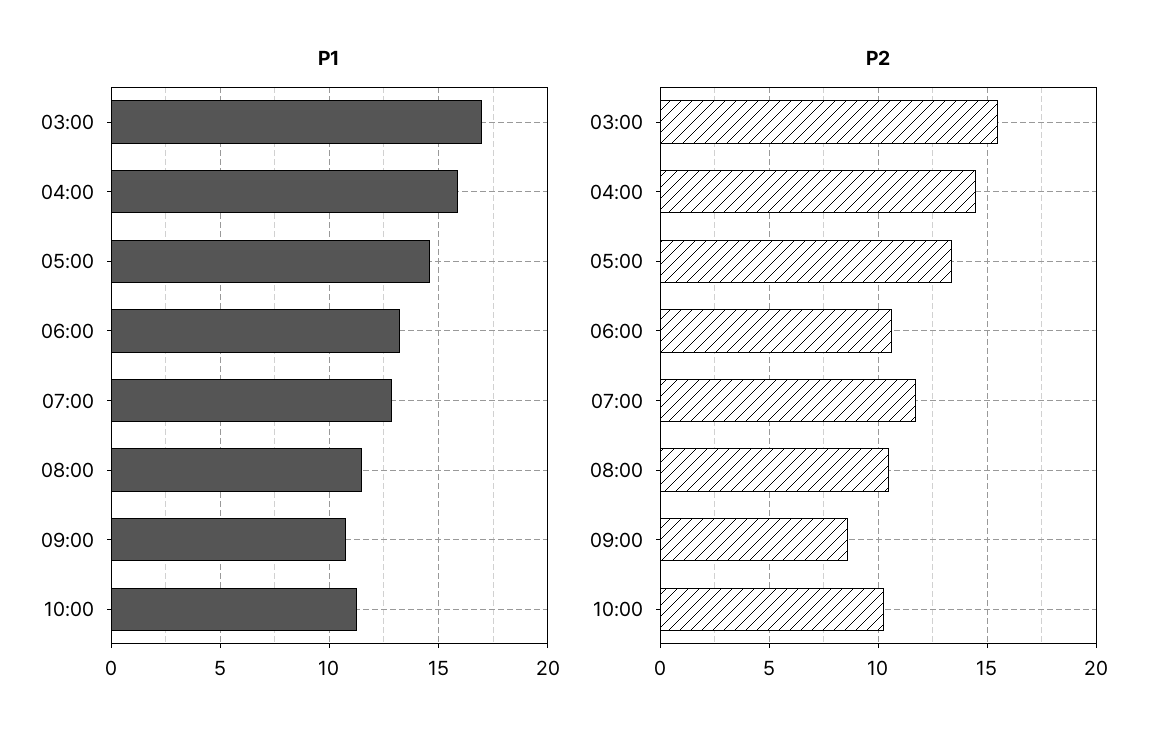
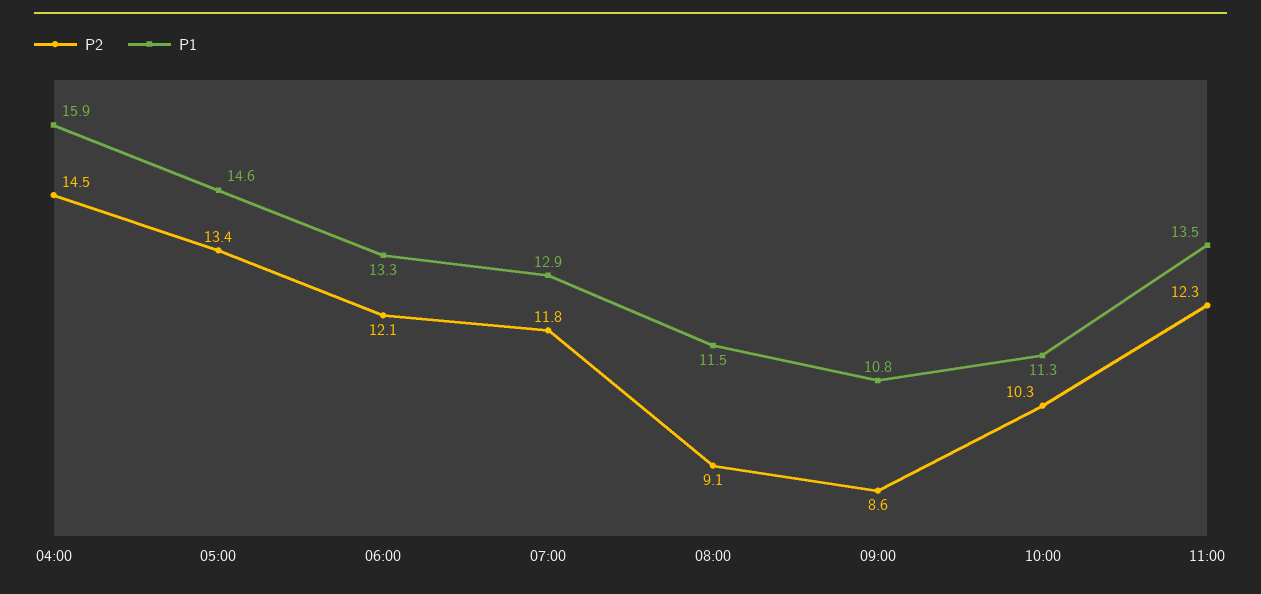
P1, 03:00: 17 -> none
P2, 03:00: 15.5 -> none
P2, 06:00: 10.5 -> 12.1
P2, 08:00: 10.5 -> 9.1
P2, 11:00: none -> 12.3
P1, 11:00: none -> 13.5

